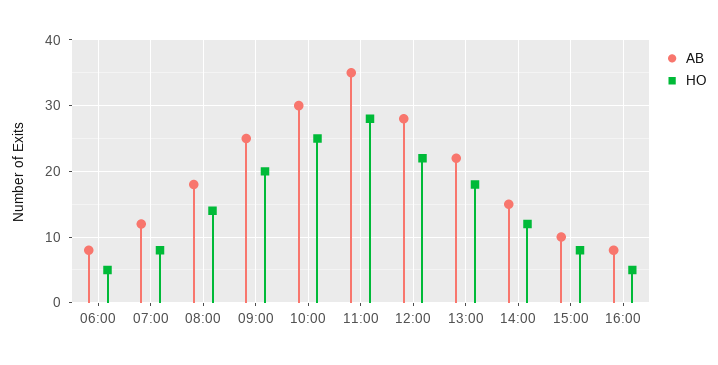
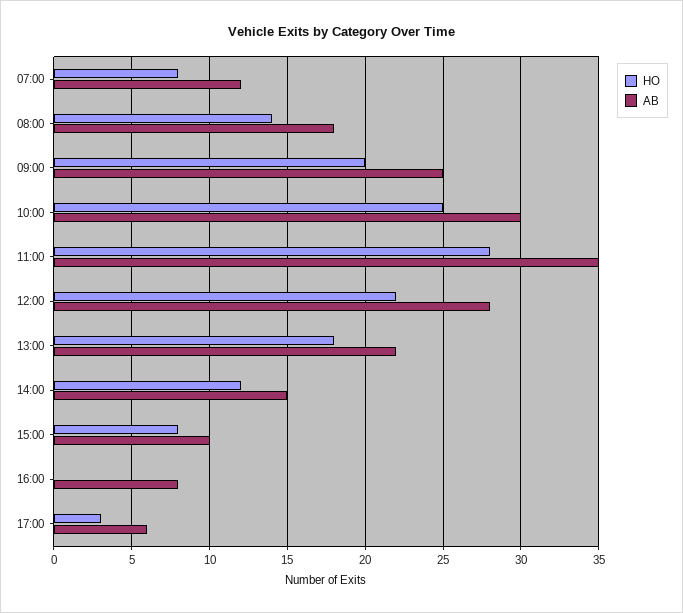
AB, 06:00: 8 -> none
HO, 06:00: 5 -> none
HO, 16:00: 5 -> 0
HO, 17:00: none -> 3
AB, 17:00: none -> 6

